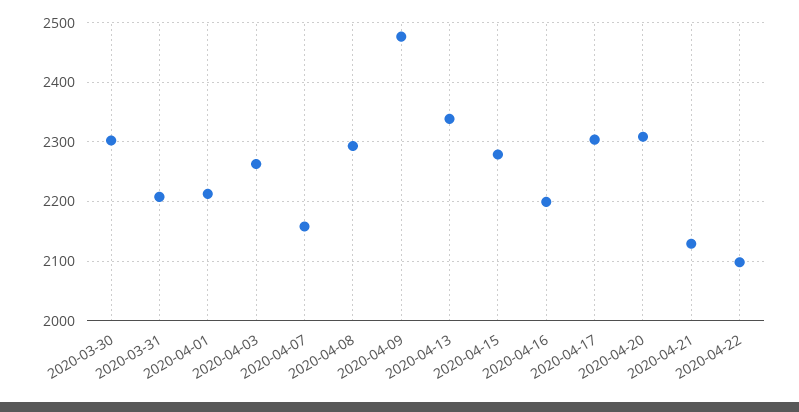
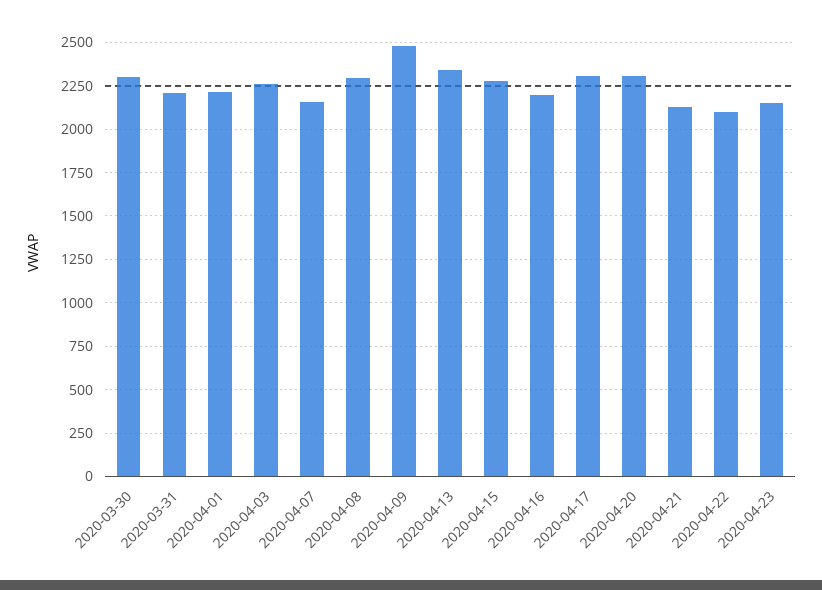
2020-04-23: none -> 2150

